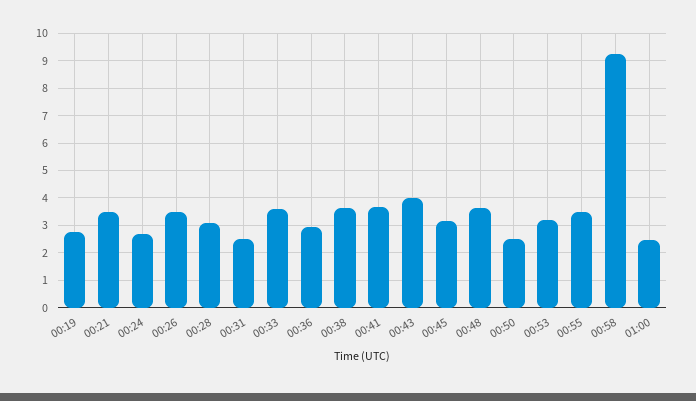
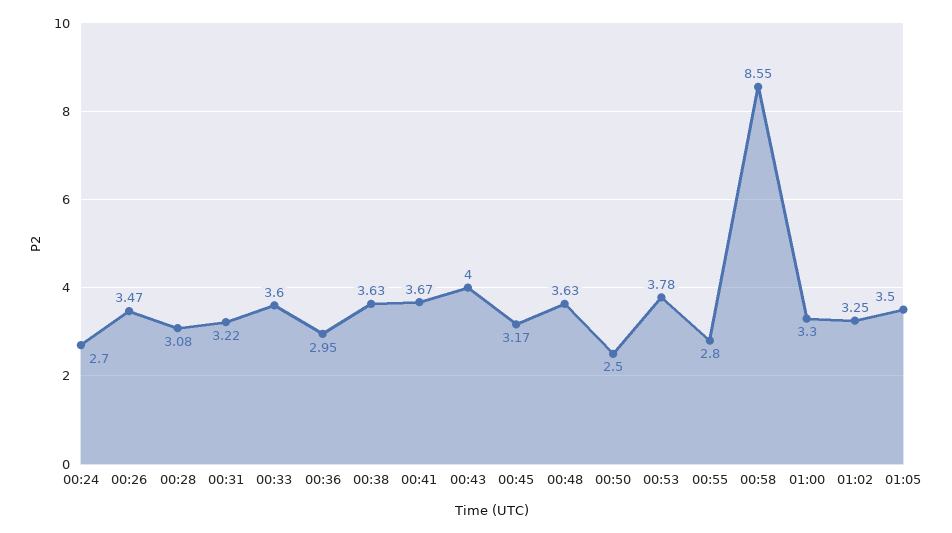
00:19: 2.75 -> none
00:21: 3.5 -> none
00:31: 2.5 -> 3.22
00:53: 3.25 -> 3.78
00:55: 3.5 -> 2.8
00:58: 9.25 -> 8.55
01:00: 2.5 -> 3.3
01:02: none -> 3.25
01:05: none -> 3.5

